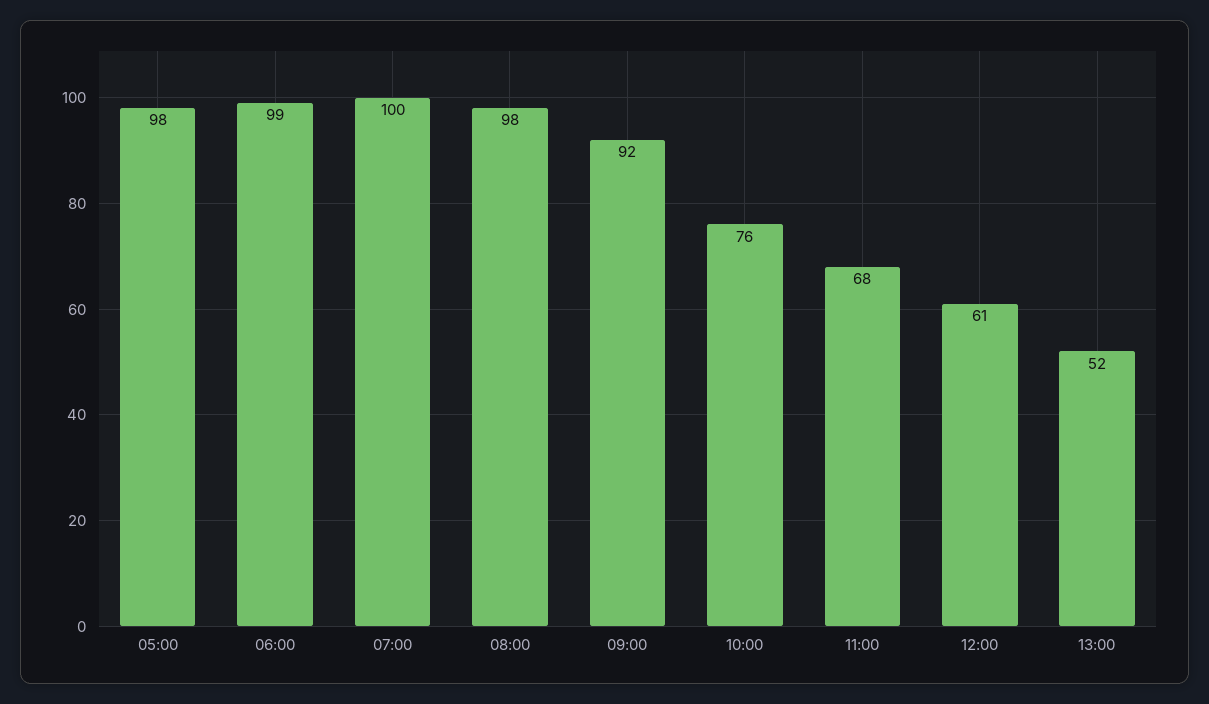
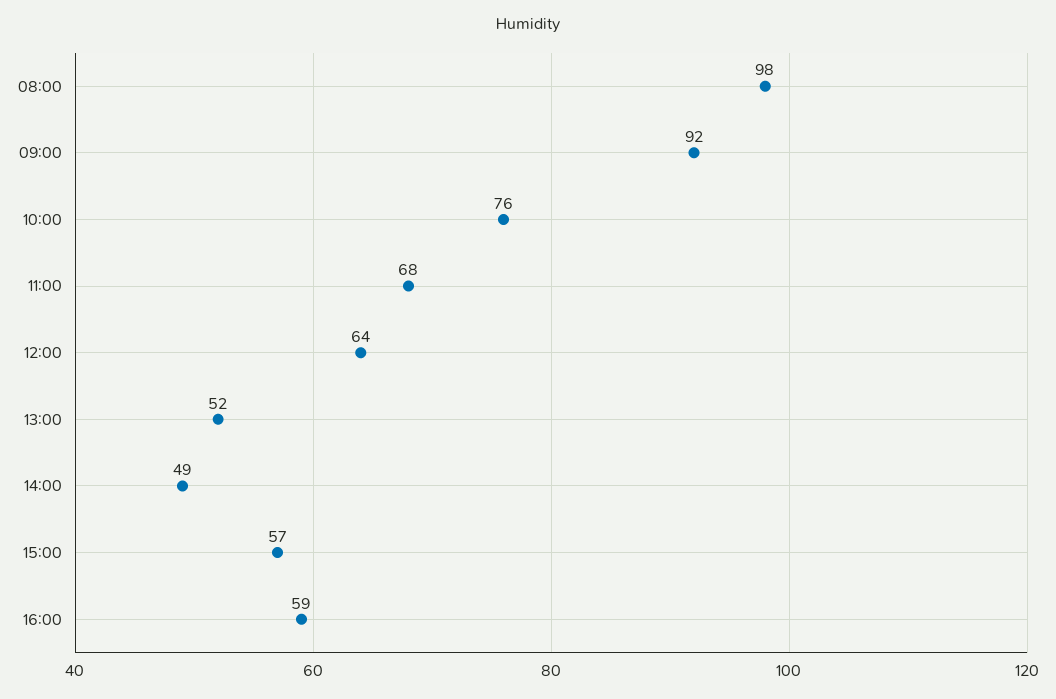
05:00: 98 -> none
06:00: 99 -> none
07:00: 100 -> none
12:00: 61 -> 64
14:00: none -> 49
15:00: none -> 57
16:00: none -> 59

